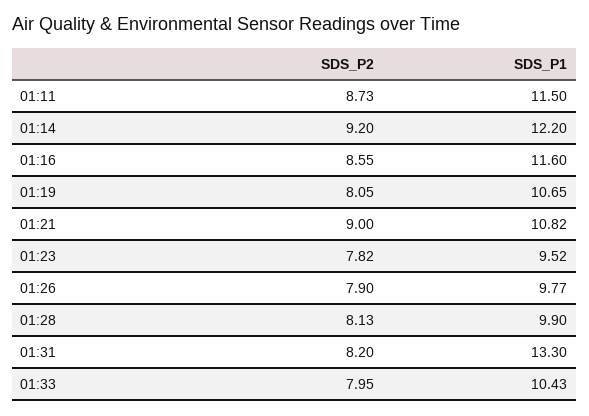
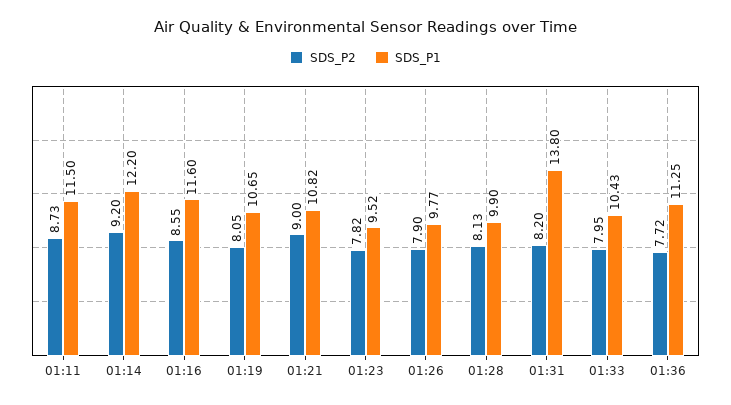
SDS_P1, 01:31: 13.3 -> 13.8
SDS_P2, 01:36: none -> 7.72
SDS_P1, 01:36: none -> 11.25

